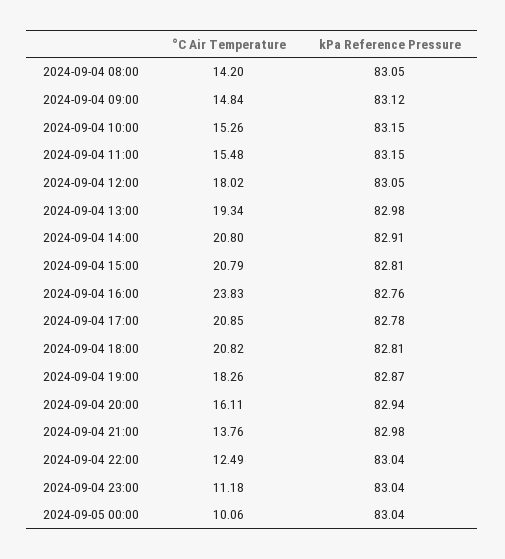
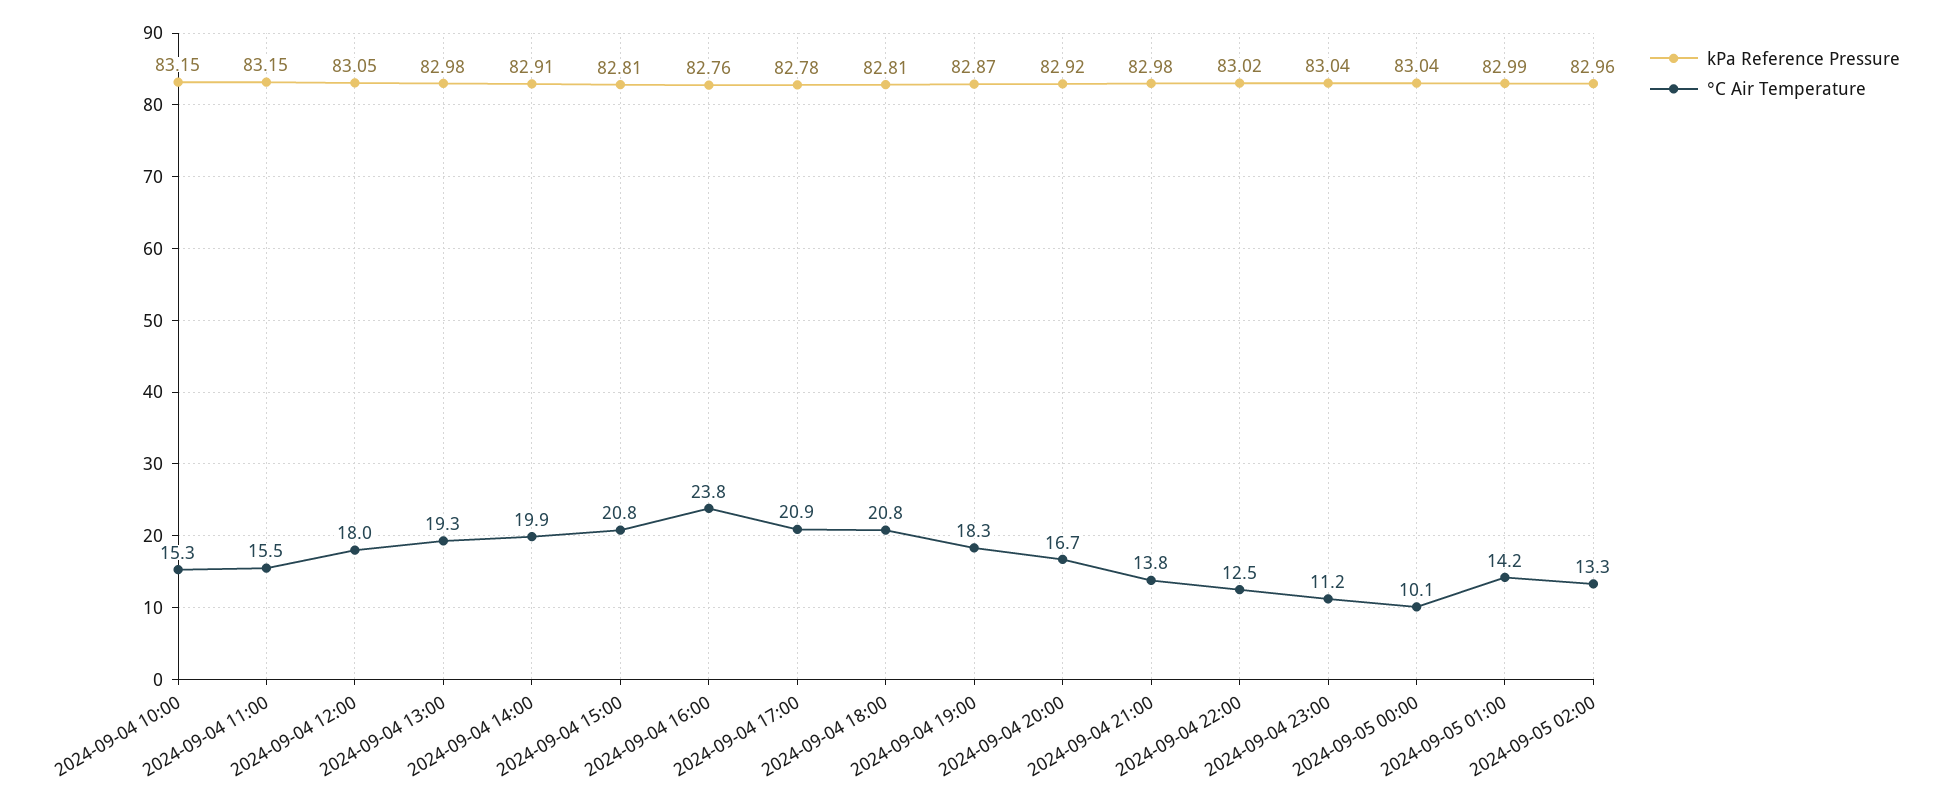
°C Air Temperature, 2024-09-04 08:00: 14.2 -> none
kPa Reference Pressure, 2024-09-04 08:00: 83.05 -> none
°C Air Temperature, 2024-09-04 09:00: 14.84 -> none
kPa Reference Pressure, 2024-09-04 09:00: 83.12 -> none
°C Air Temperature, 2024-09-04 14:00: 20.8 -> 19.9
°C Air Temperature, 2024-09-04 20:00: 16.11 -> 16.7
kPa Reference Pressure, 2024-09-04 20:00: 82.94 -> 82.92
kPa Reference Pressure, 2024-09-04 22:00: 83.04 -> 83.02
kPa Reference Pressure, 2024-09-05 01:00: none -> 82.99
°C Air Temperature, 2024-09-05 01:00: none -> 14.2
kPa Reference Pressure, 2024-09-05 02:00: none -> 82.96
°C Air Temperature, 2024-09-05 02:00: none -> 13.3

